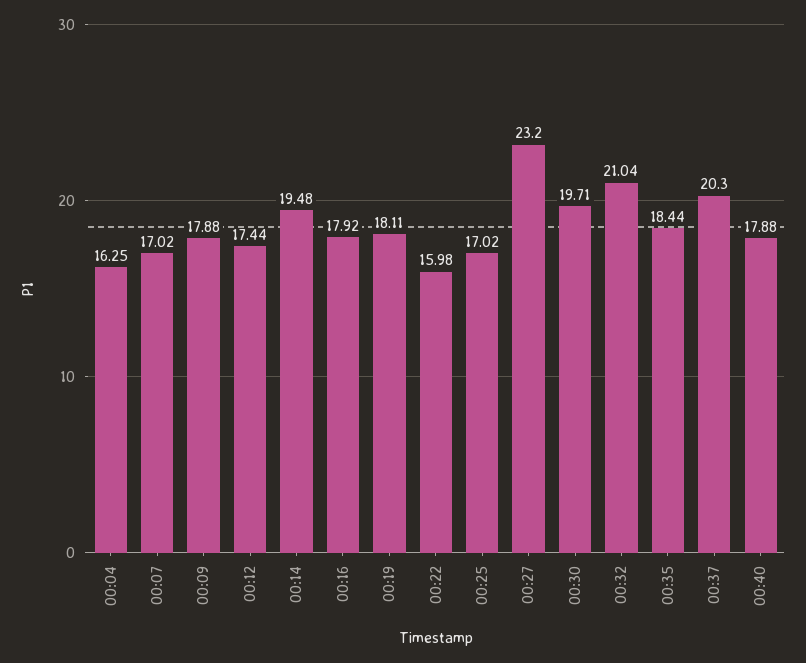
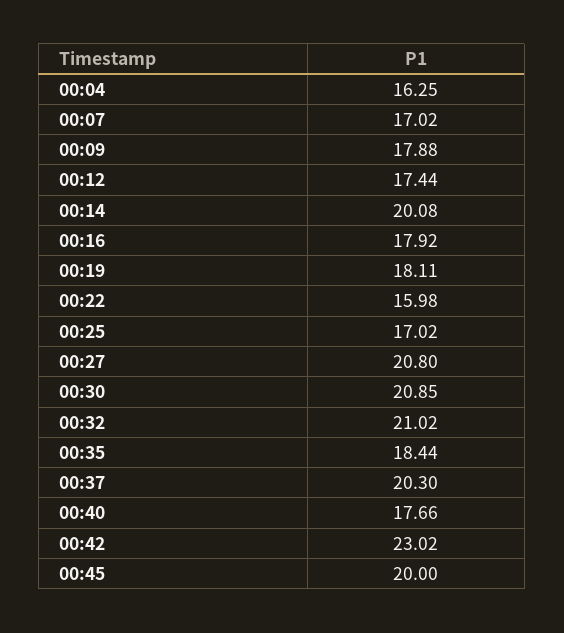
00:14: 19.48 -> 20.08
00:27: 23.2 -> 20.8
00:30: 19.71 -> 20.85
00:32: 21.04 -> 21.02
00:40: 17.88 -> 17.66
00:42: none -> 23.02
00:45: none -> 20

